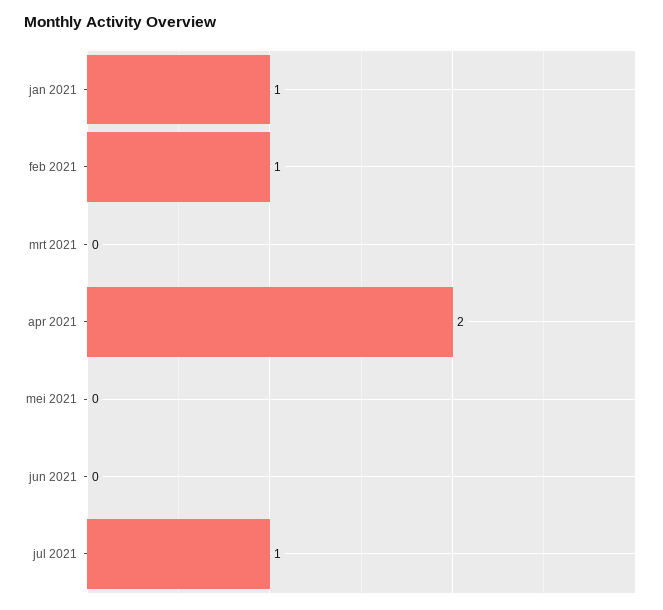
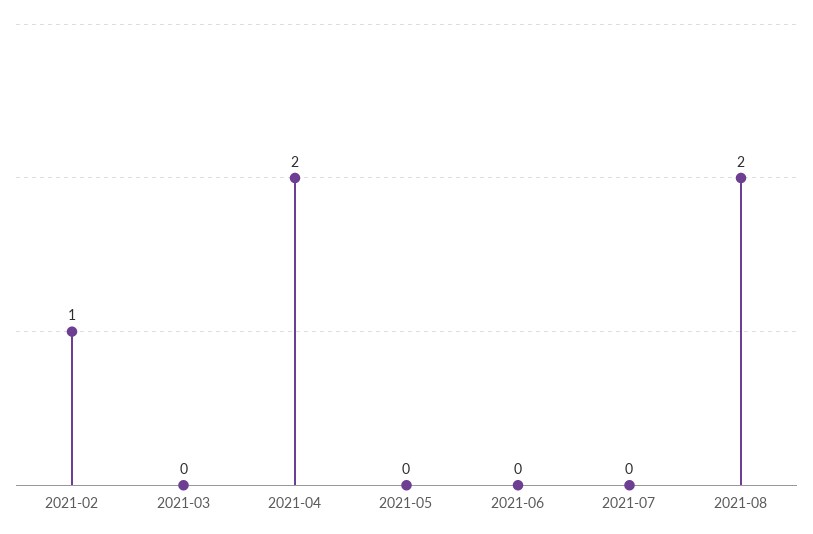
jan 2021: 1 -> none
jul 2021: 1 -> 0
2021-08: none -> 2

